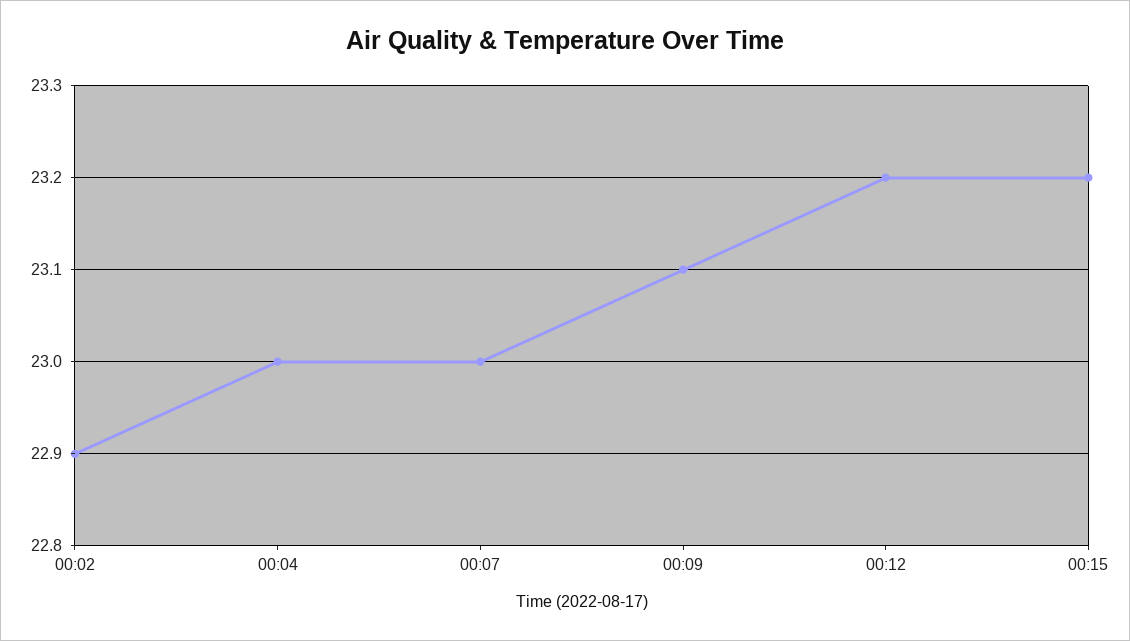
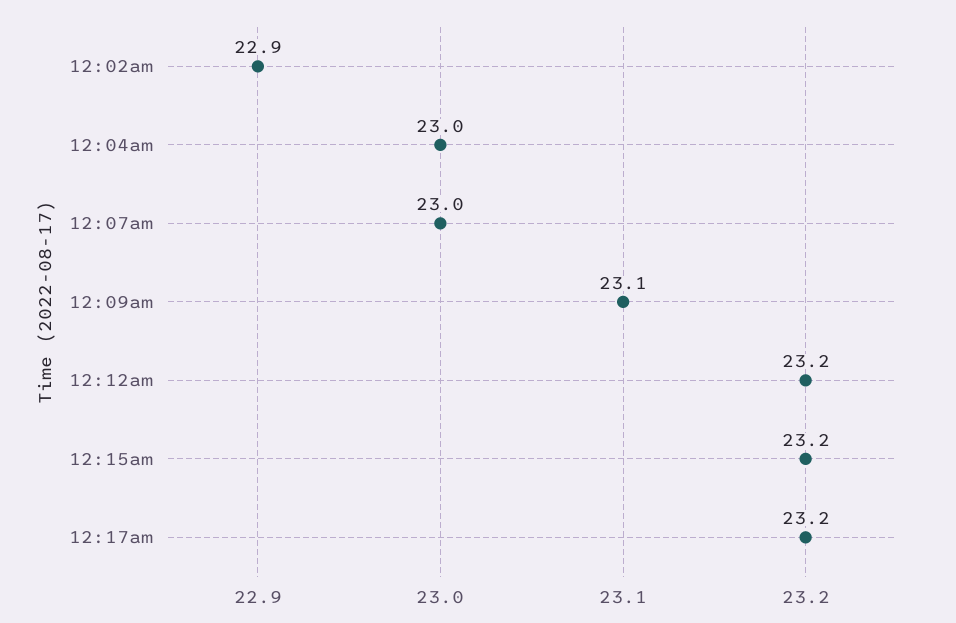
12:17am: none -> 23.2

